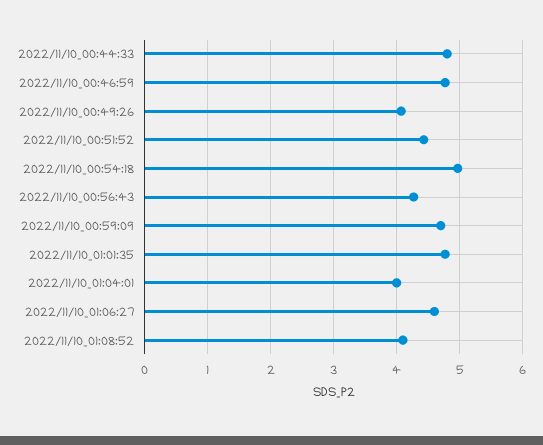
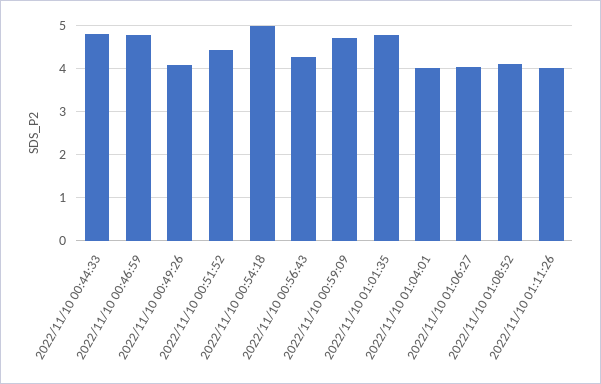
2022/11/10_01:06:27: 4.6 -> 4
2022/11/10 01:11:26: none -> 4

